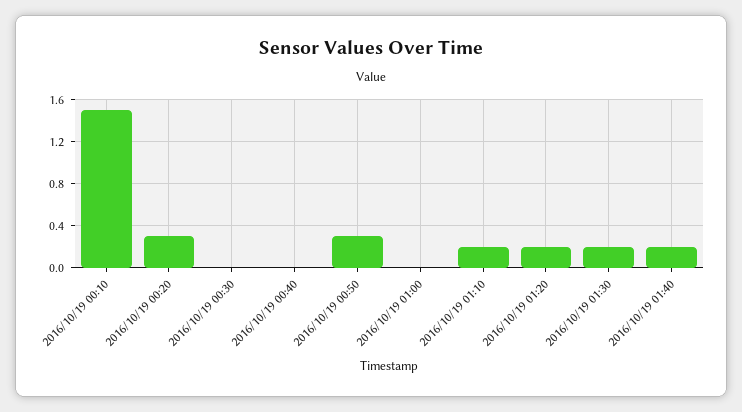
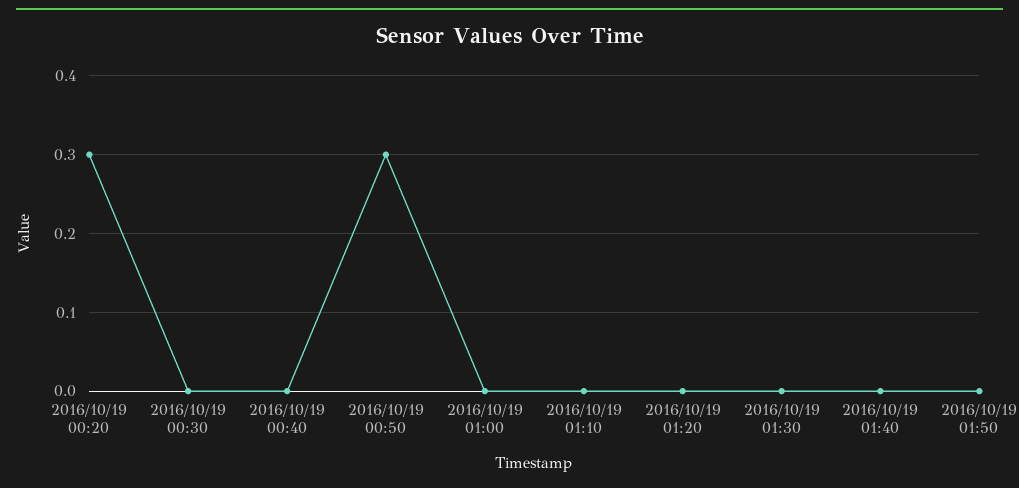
2016/10/19 00:10: 1.5 -> none
2016/10/19 01:10: 0.2 -> 0
2016/10/19 01:20: 0.2 -> 0
2016/10/19 01:30: 0.2 -> 0
2016/10/19 01:40: 0.2 -> 0
2016/10/19 01:50: none -> 0

